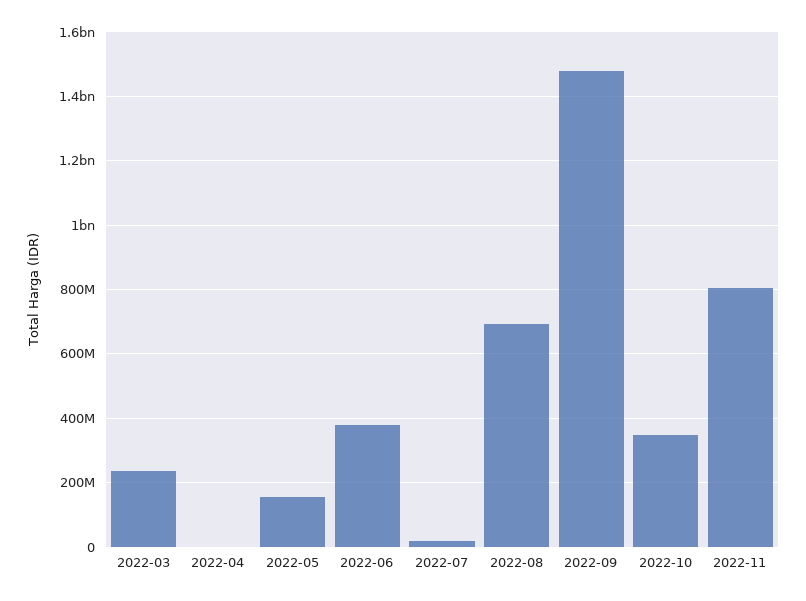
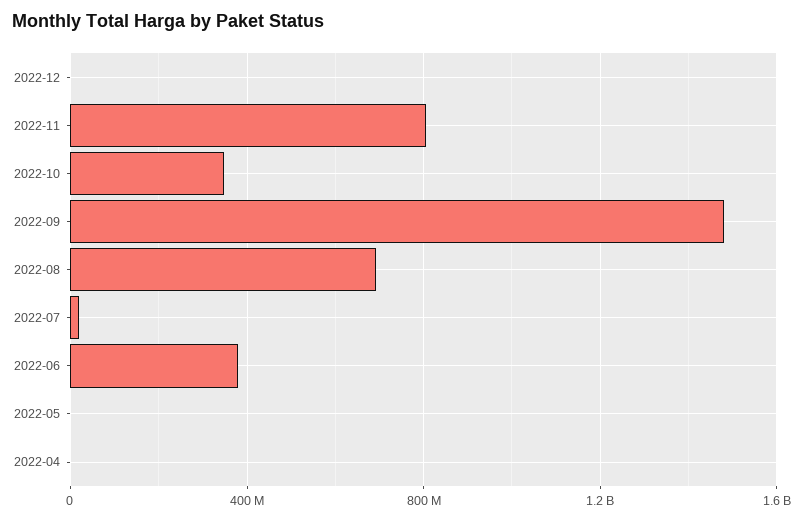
2022-03: 240000000 -> none
2022-05: 160000000 -> 0
2022-12: none -> 0

